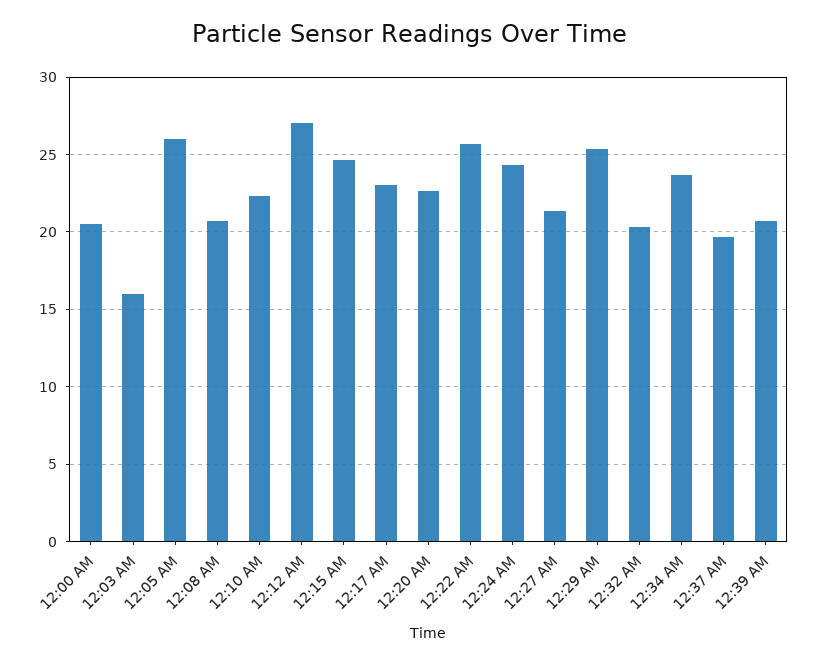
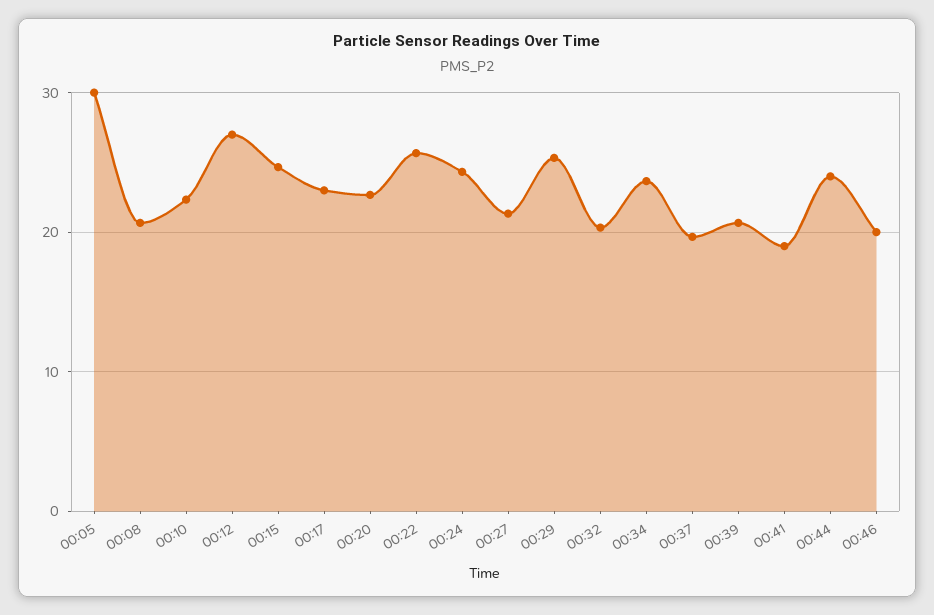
12:00 AM: 20.5 -> none
12:03 AM: 16 -> none
12:05 AM: 26 -> 30
00:41: none -> 19
00:44: none -> 24
00:46: none -> 20

